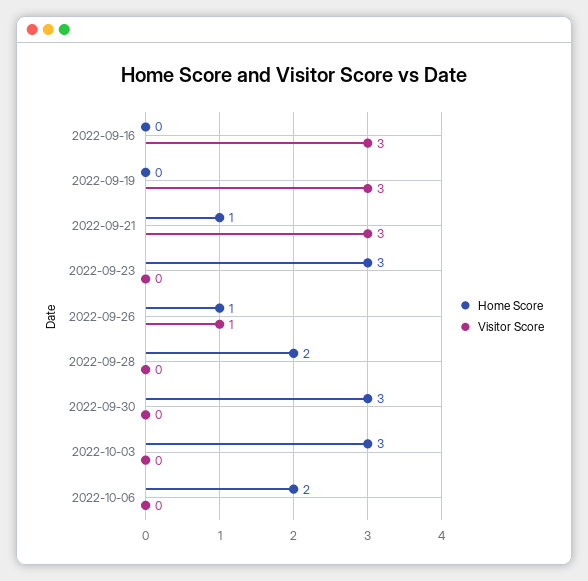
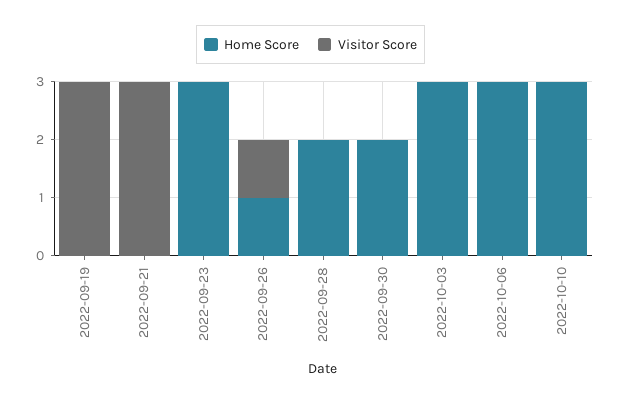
Home Score, 2022-09-16: 0 -> none
Visitor Score, 2022-09-16: 3 -> none
Home Score, 2022-09-21: 1 -> 0
Home Score, 2022-09-30: 3 -> 2
Home Score, 2022-10-06: 2 -> 3
Home Score, 2022-10-10: none -> 3
Visitor Score, 2022-10-10: none -> 0

